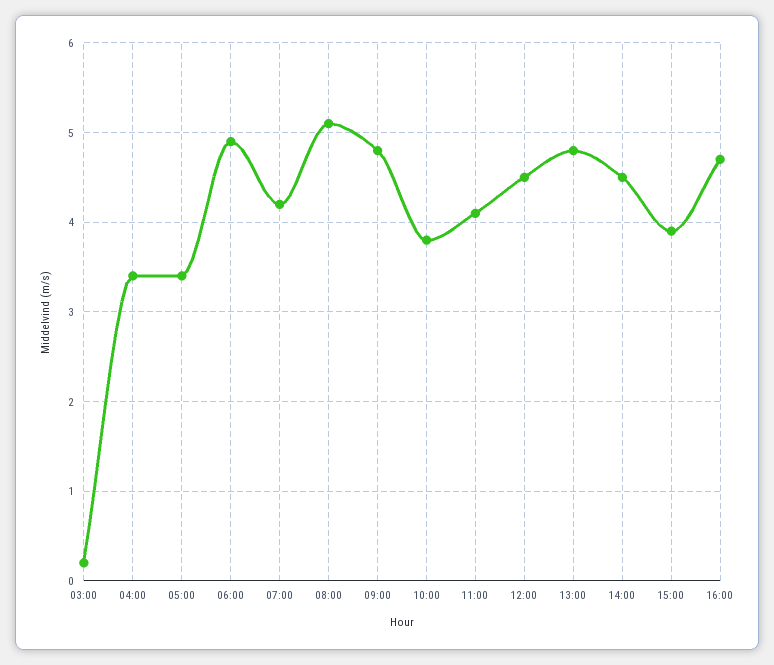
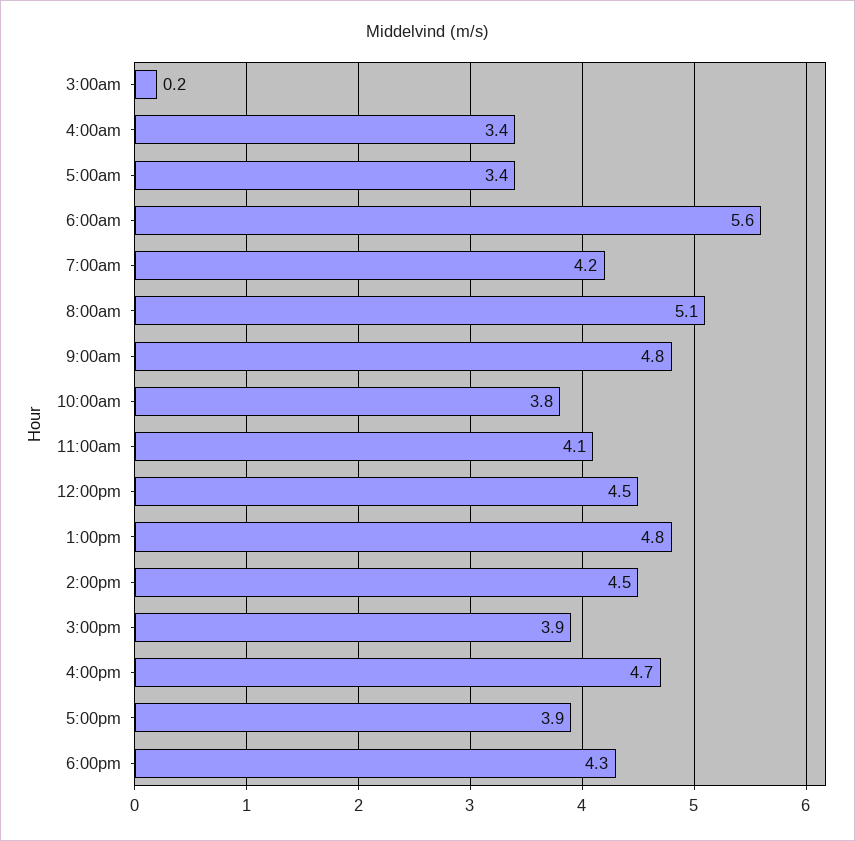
06:00: 4.9 -> 5.6
5:00pm: none -> 3.9
6:00pm: none -> 4.3

